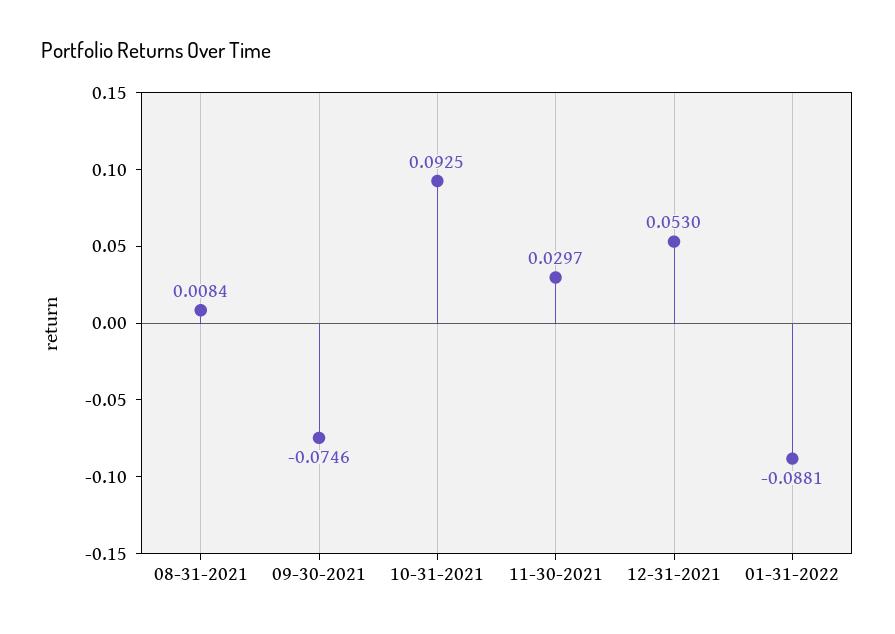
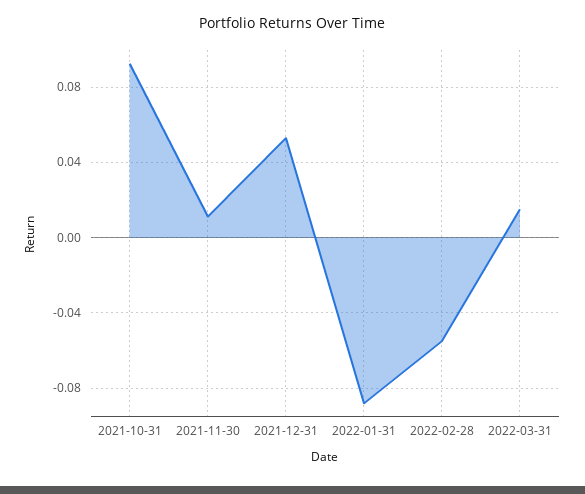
08-31-2021: 0.0084 -> none
09-30-2021: -0.0746 -> none
11-30-2021: 0.0297 -> 0.01
2022-02-28: none -> -0.055
2022-03-31: none -> 0.015

